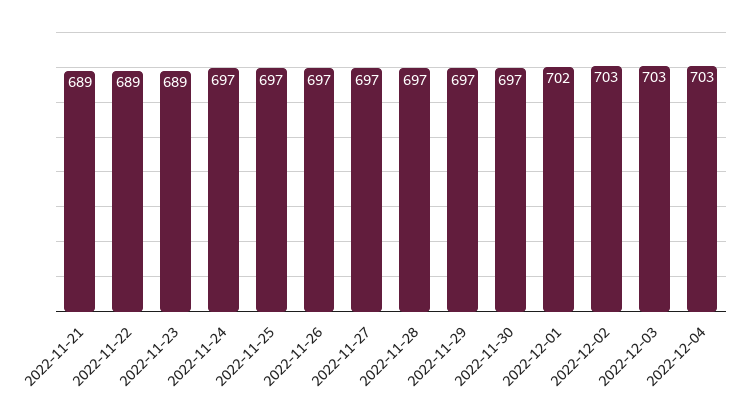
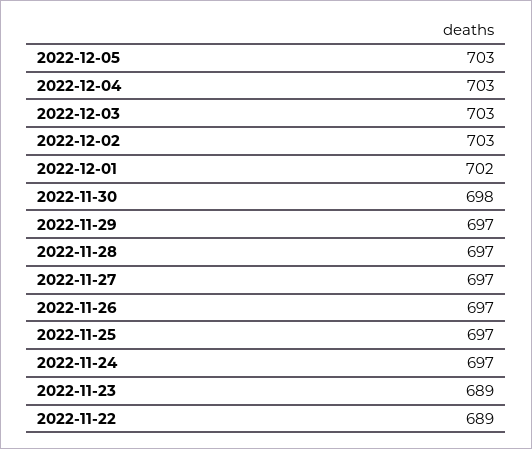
2022-11-21: 689 -> none
2022-11-30: 697 -> 698
2022-12-05: none -> 703

